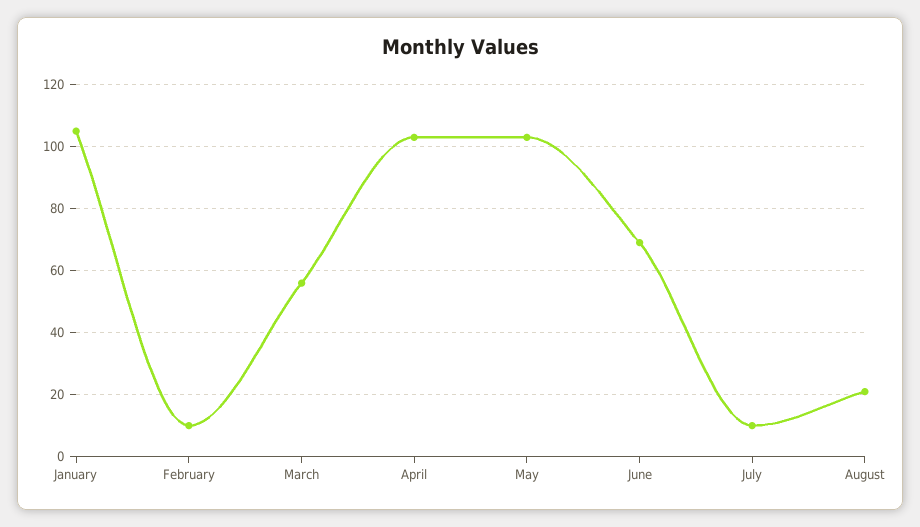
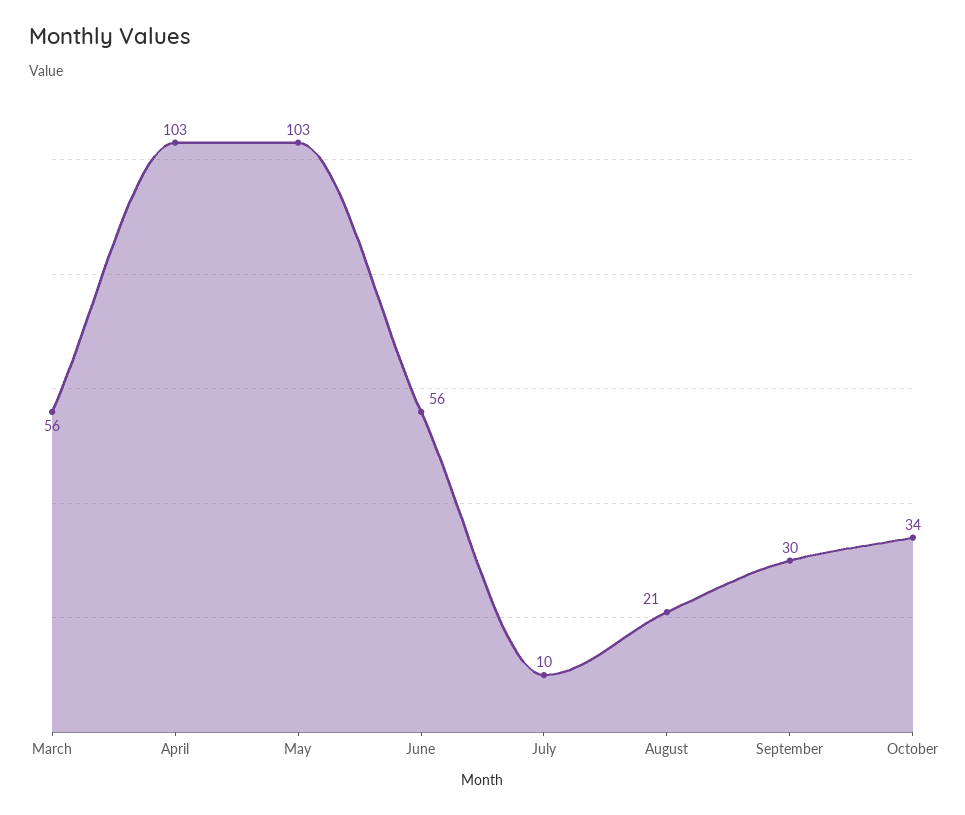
January: 105 -> none
February: 10 -> none
June: 70 -> 56
September: none -> 30
October: none -> 34

